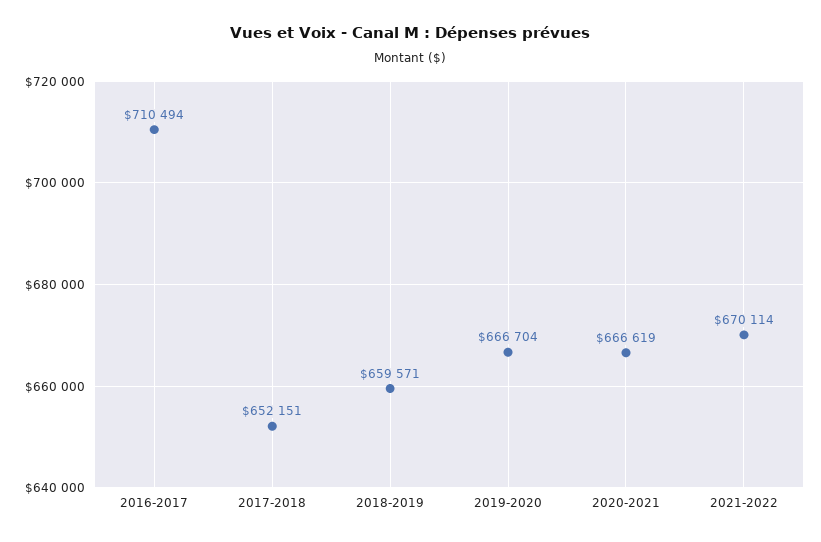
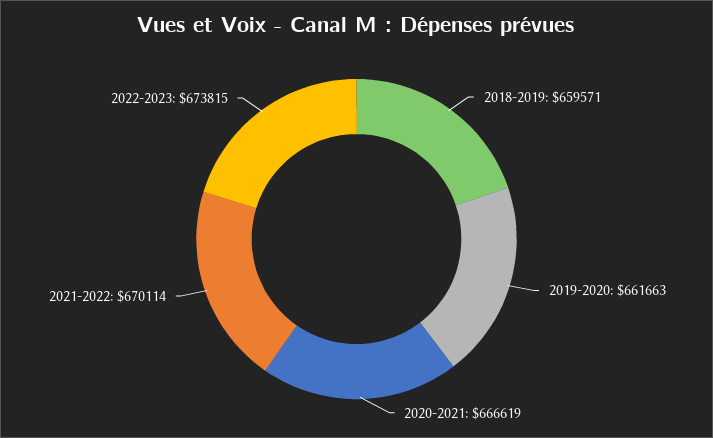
2016-2017: 710494 -> none
2017-2018: 652151 -> none
2019-2020: 666704 -> 661663
2022-2023: none -> 673815

